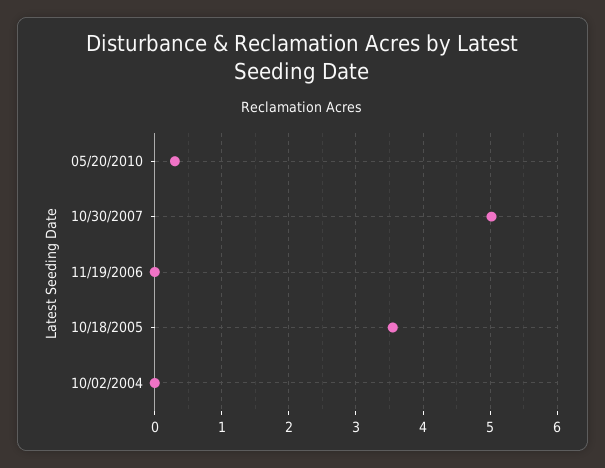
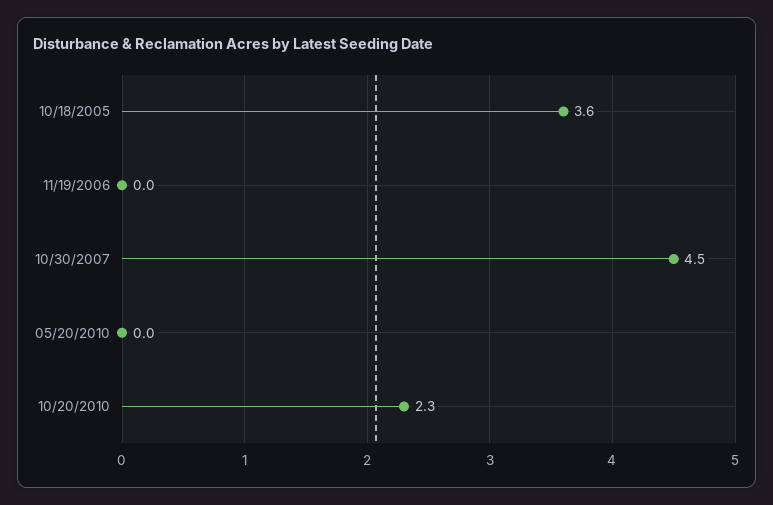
05/20/2010: 0.3 -> 0
10/30/2007: 5 -> 4.5
10/02/2004: 0 -> none
10/20/2010: none -> 2.3

